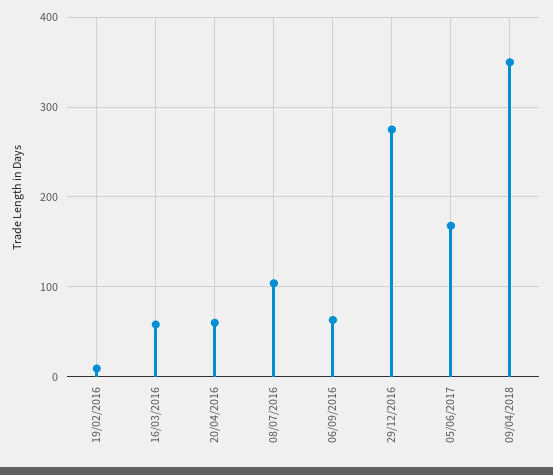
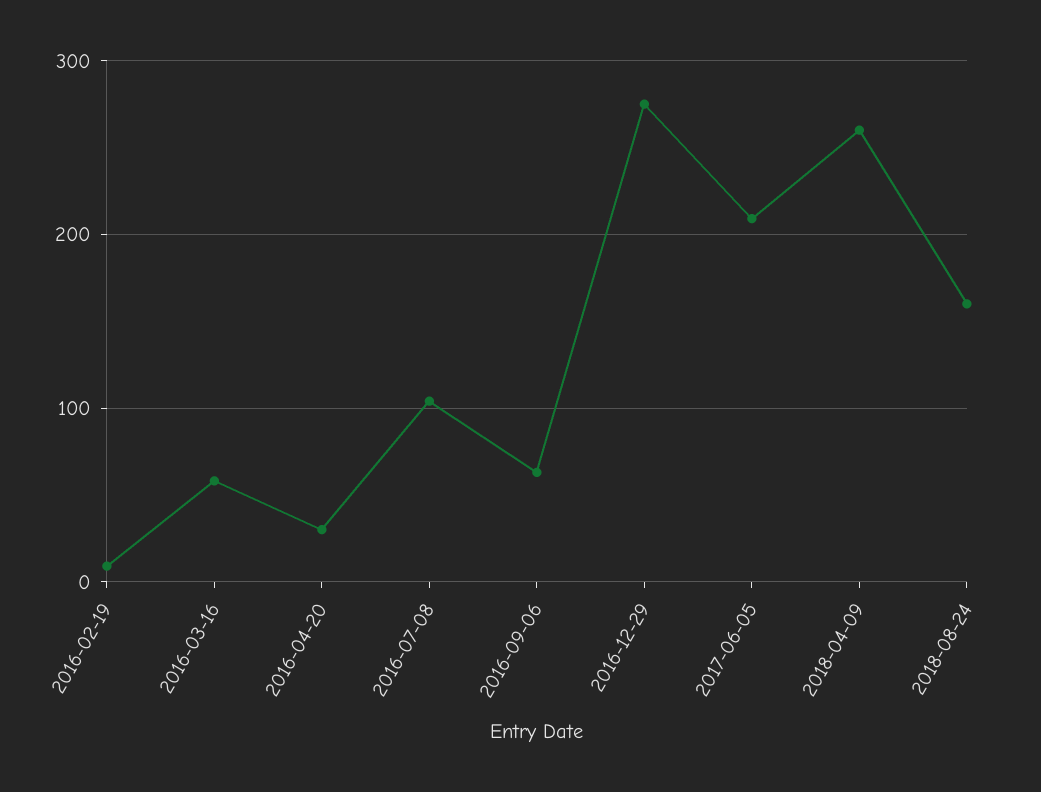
20/04/2016: 60 -> 30
05/06/2017: 170 -> 210
09/04/2018: 350 -> 260
2018-08-24: none -> 160

